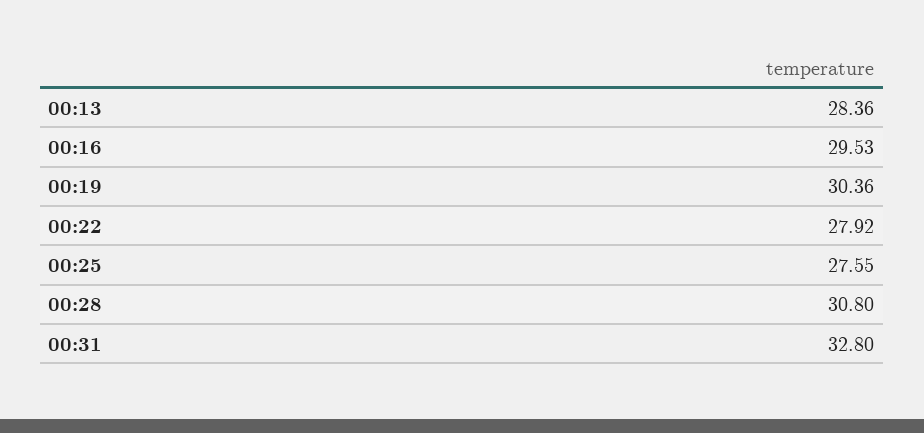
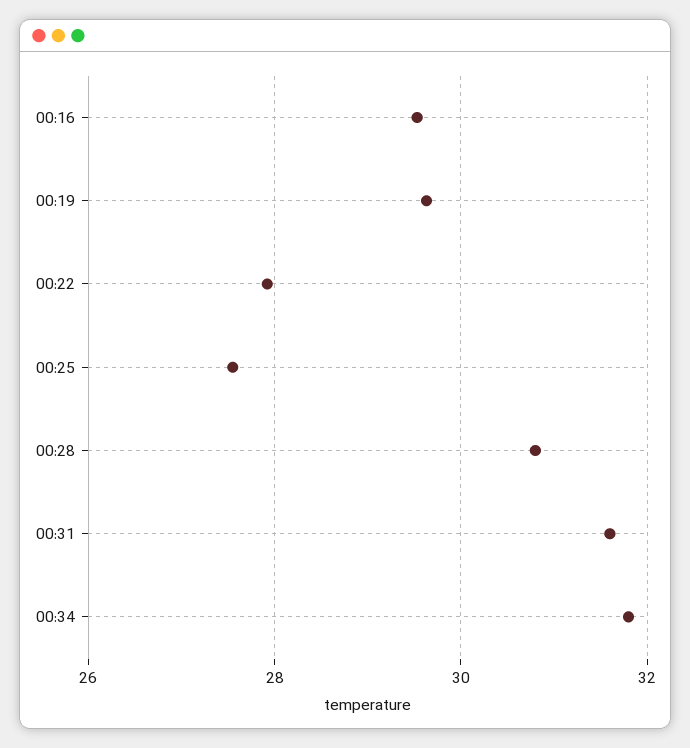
00:13: 28.36 -> none
00:19: 30.36 -> 29.6
00:31: 32.8 -> 31.6
00:34: none -> 31.8

